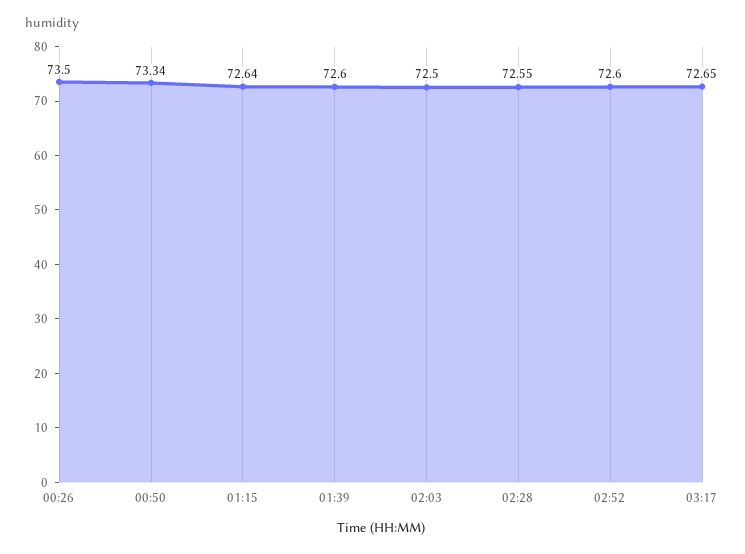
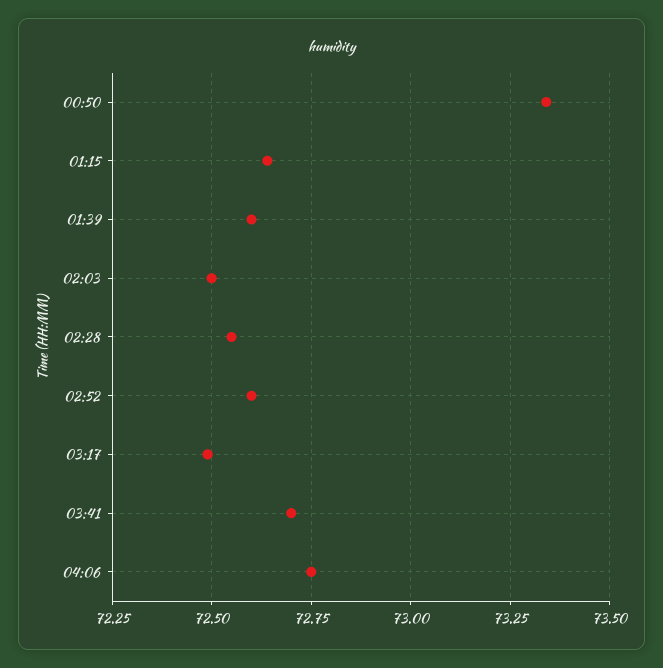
00:26: 73.5 -> none
03:17: 72.65 -> 72.5
03:41: none -> 72.7
04:06: none -> 72.75

